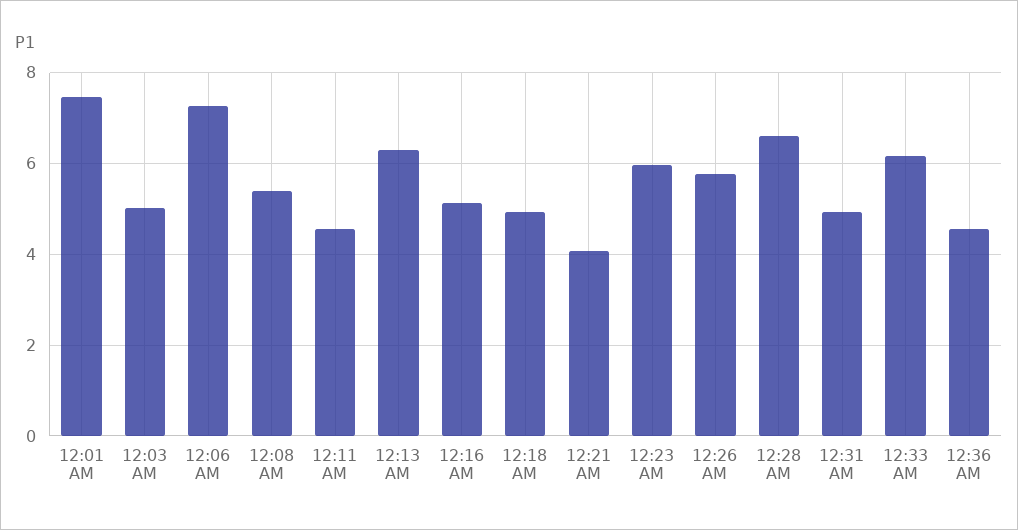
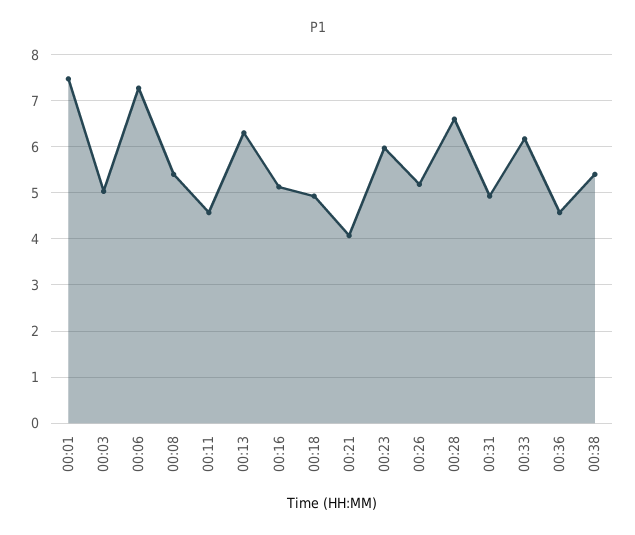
12:26 AM: 5.8 -> 5.2
00:38: none -> 5.4

